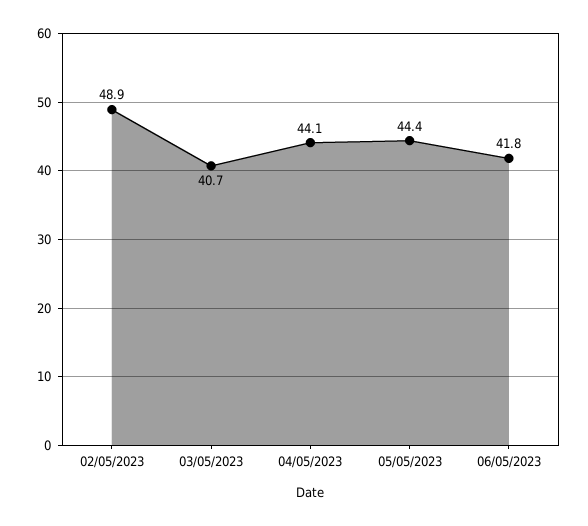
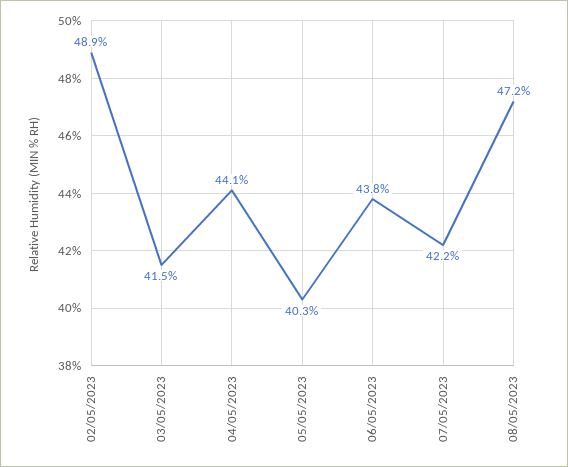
03/05/2023: 40.7 -> 41.5
05/05/2023: 44.4 -> 40.3
06/05/2023: 41.8 -> 43.8
07/05/2023: none -> 42.2
08/05/2023: none -> 47.2

